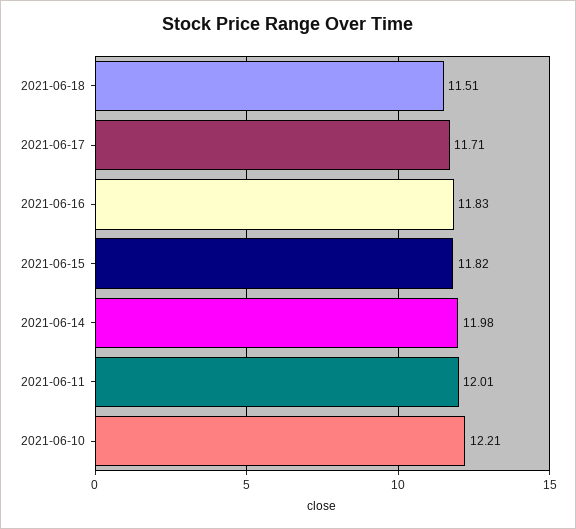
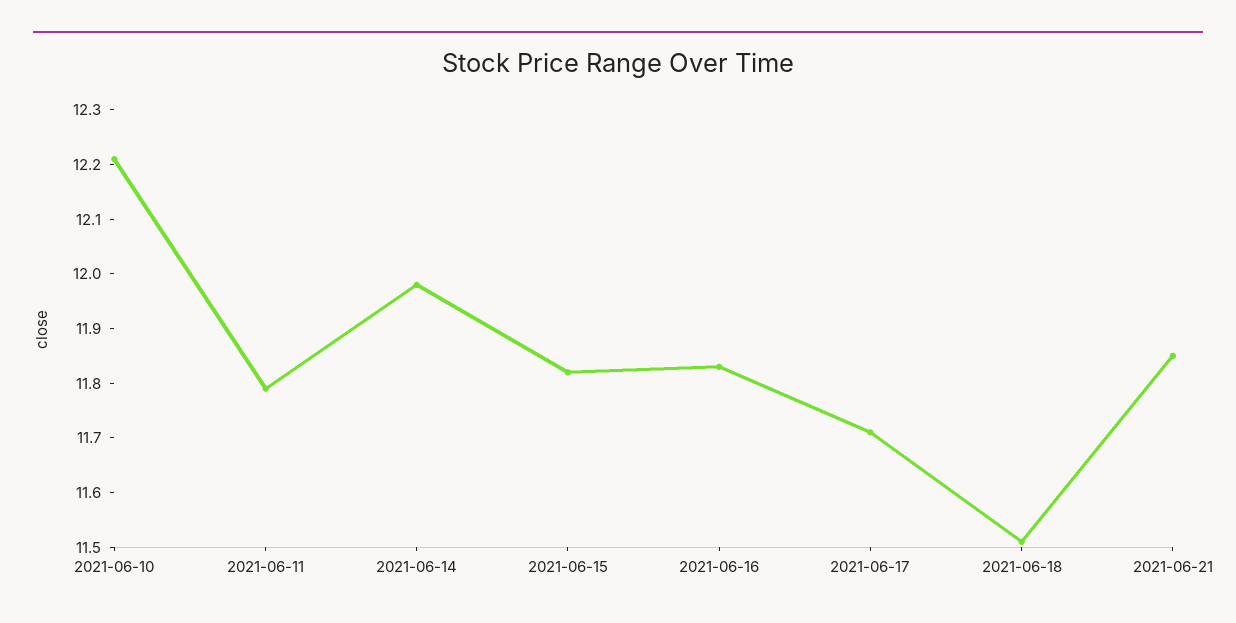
2021-06-11: 12.01 -> 11.8
2021-06-21: none -> 11.85

